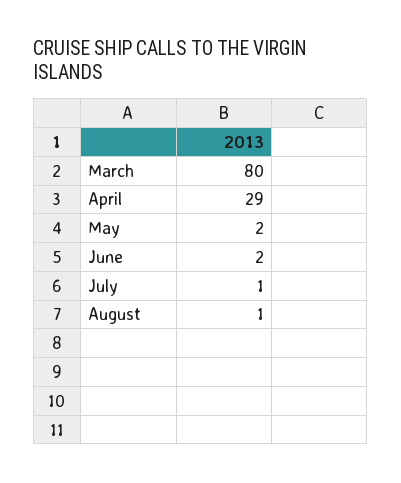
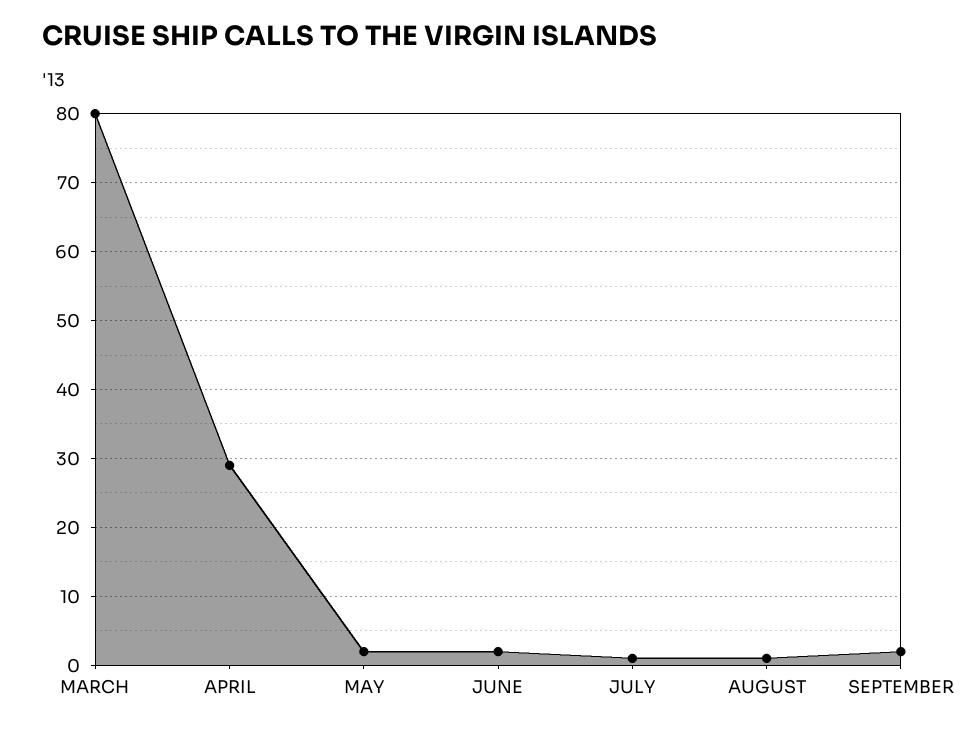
SEPTEMBER: none -> 2

